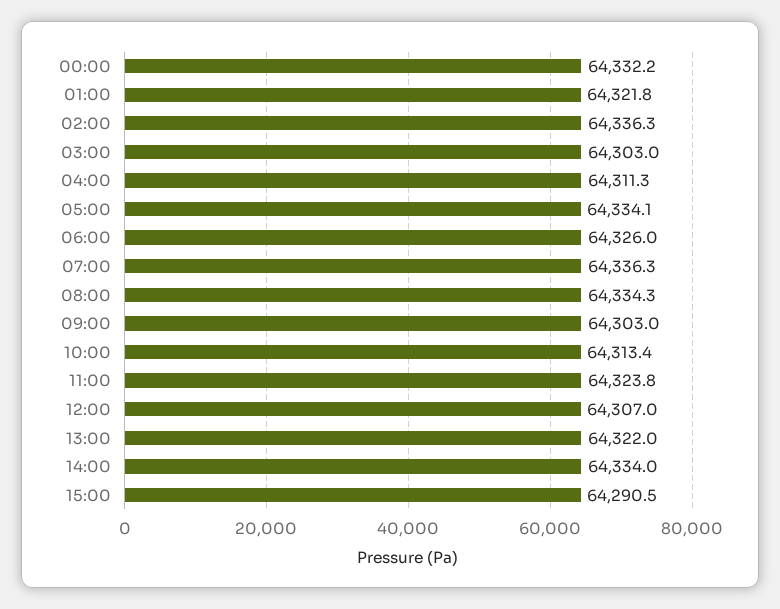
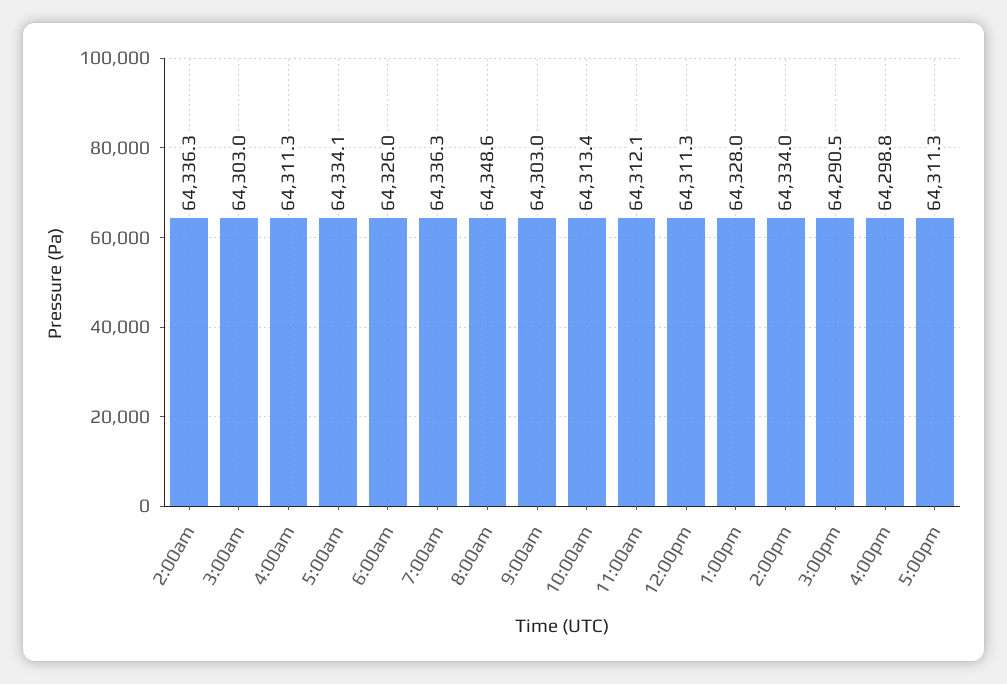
00:00: 64332.2 -> none
01:00: 64321.8 -> none
08:00: 64334.3 -> 64348.6
11:00: 64323.8 -> 64312.1
12:00: 64307 -> 64311.3
13:00: 64322 -> 64328
4:00pm: none -> 64298.8
5:00pm: none -> 64311.3

